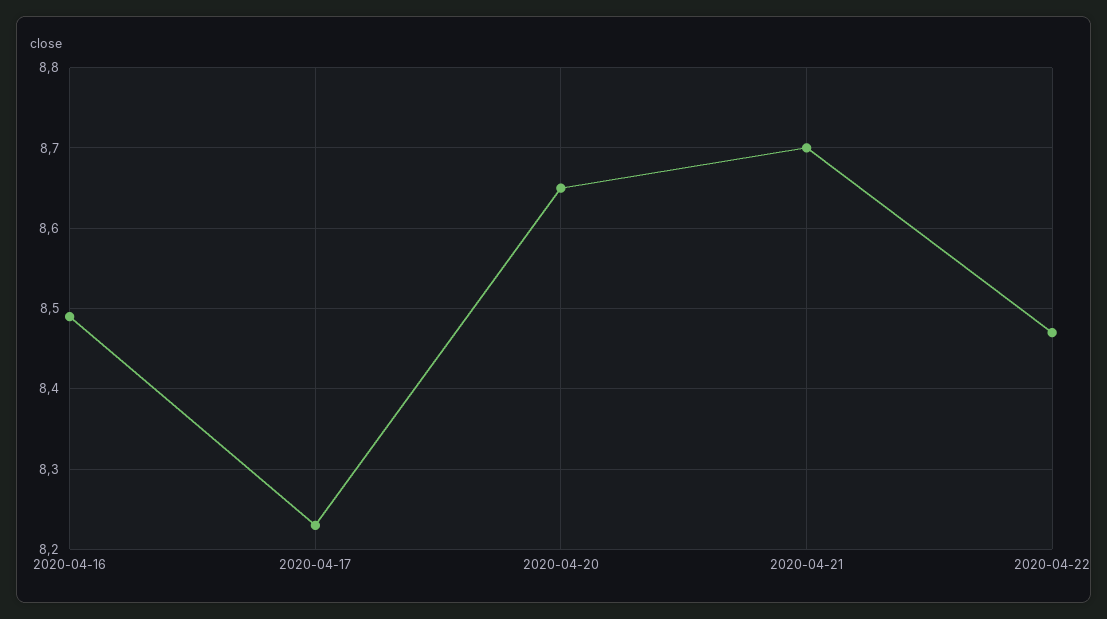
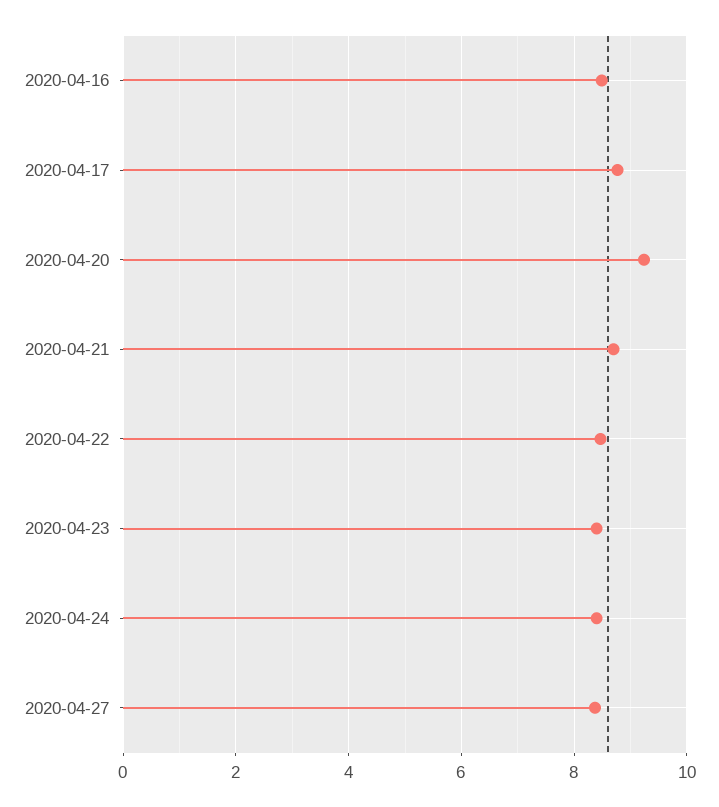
2020-04-17: 8.23 -> 8.8
2020-04-20: 8.65 -> 9.2
2020-04-23: none -> 8.4
2020-04-24: none -> 8.4
2020-04-27: none -> 8.4

